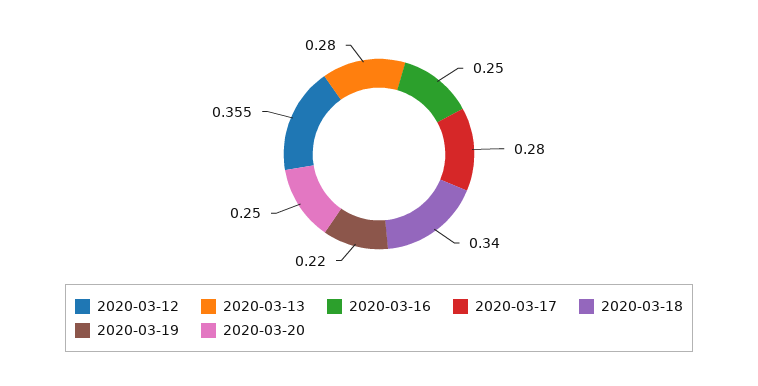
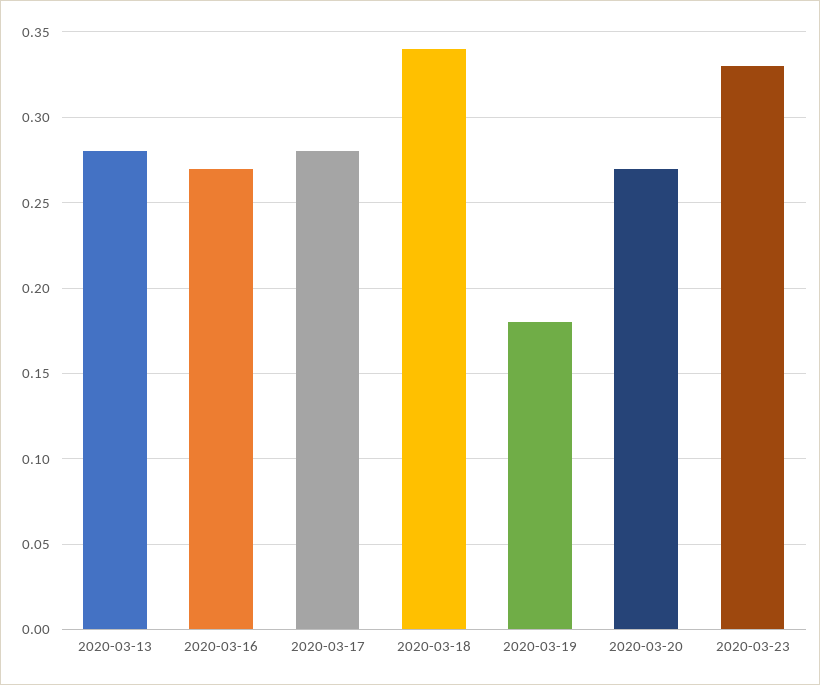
2020-03-12: 0.355 -> none
2020-03-16: 0.25 -> 0.27
2020-03-19: 0.22 -> 0.18
2020-03-20: 0.25 -> 0.27
2020-03-23: none -> 0.33

